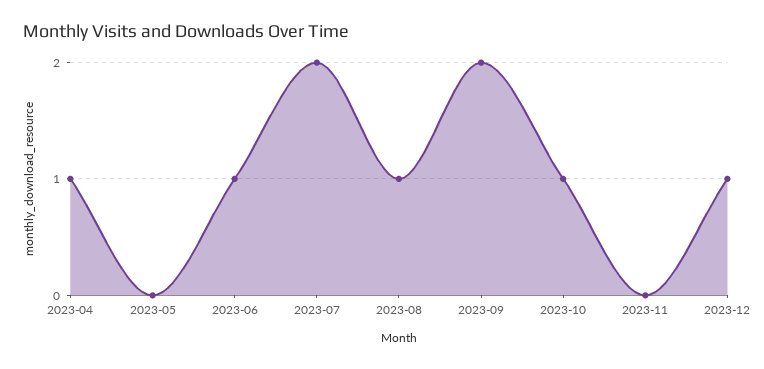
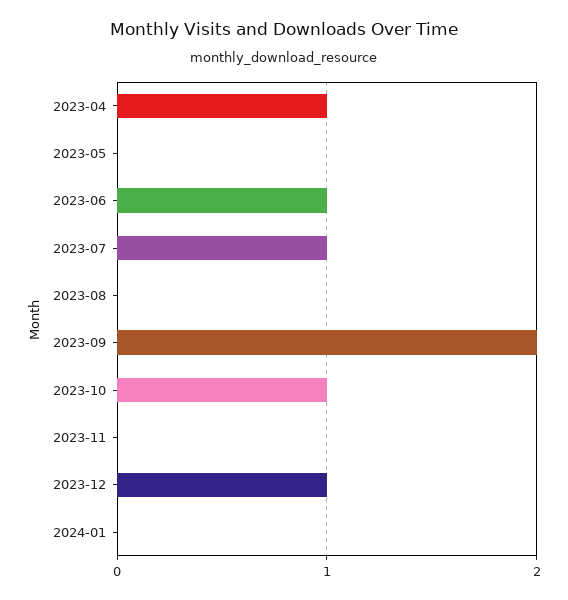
2023-07: 2 -> 1
2023-08: 1 -> 0
2024-01: none -> 0

